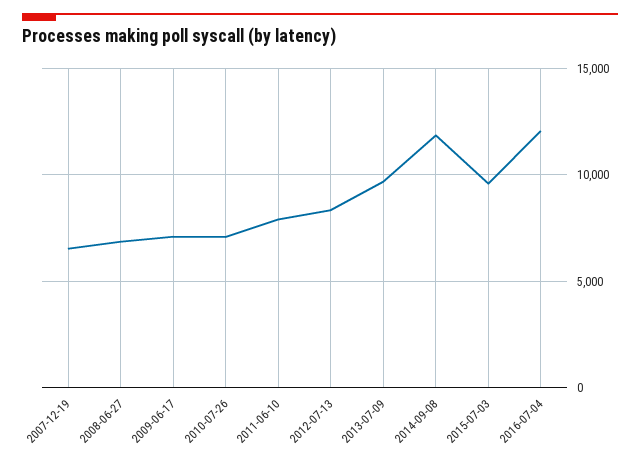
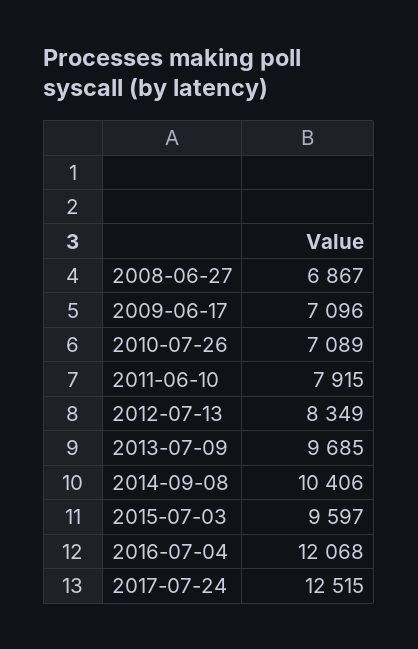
2007-12-19: 6500 -> none
2014-09-08: 12000 -> 10406
2017-07-24: none -> 12515

